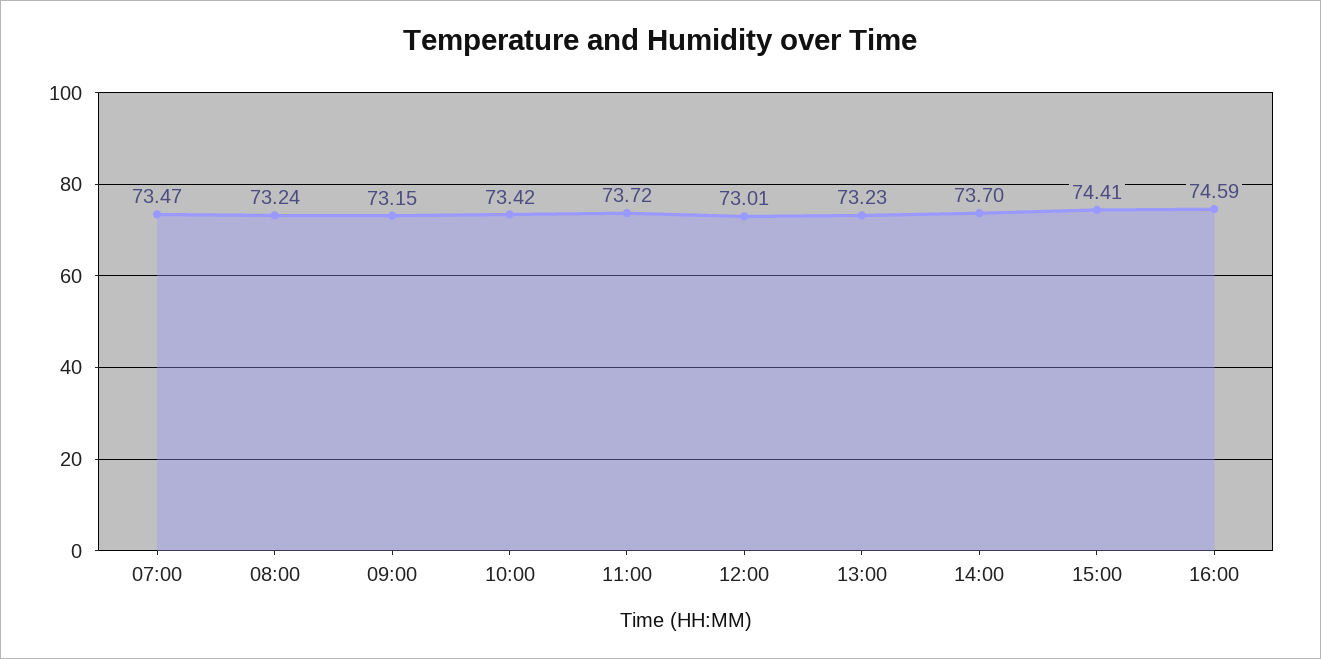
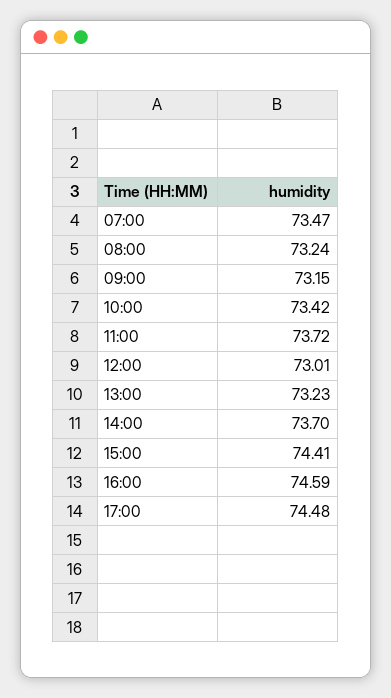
17:00: none -> 74.48

